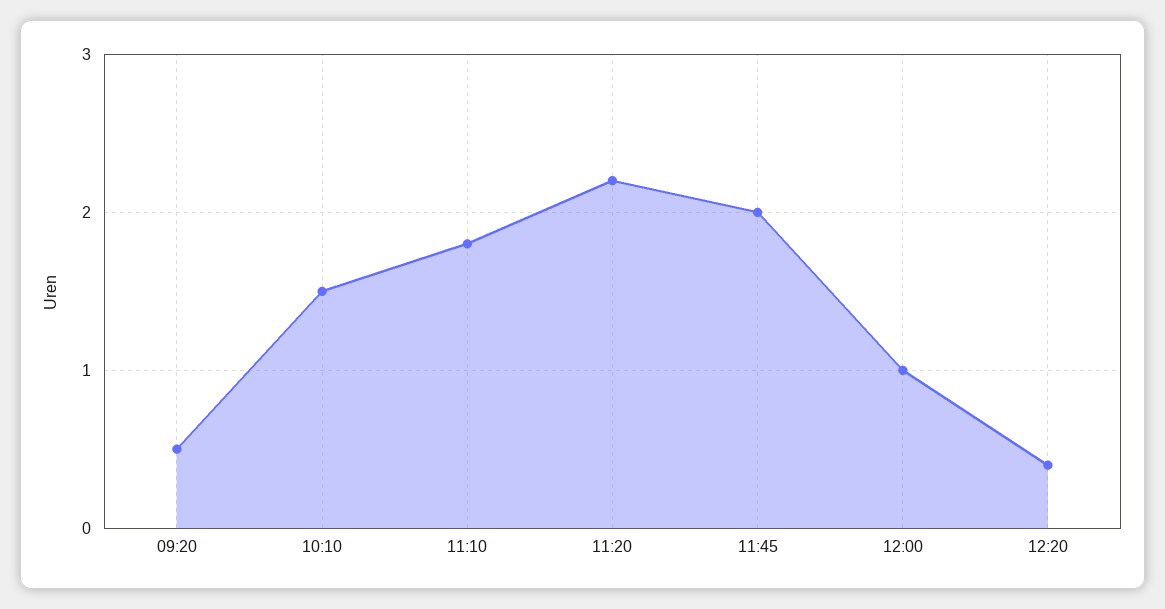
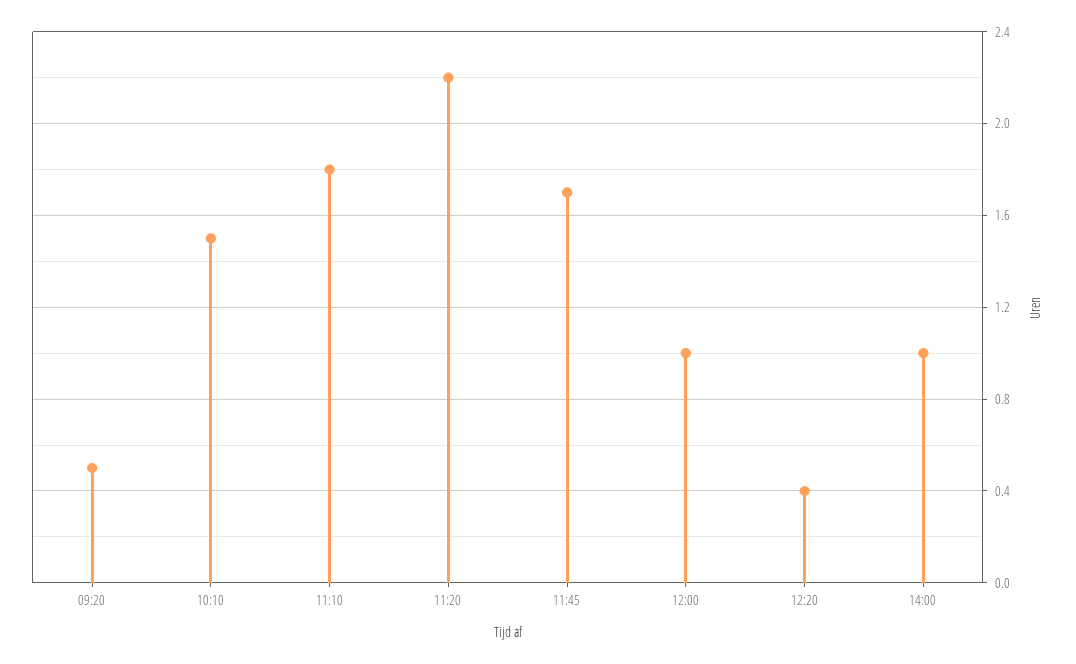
11:45: 2 -> 1.7
14:00: none -> 1

